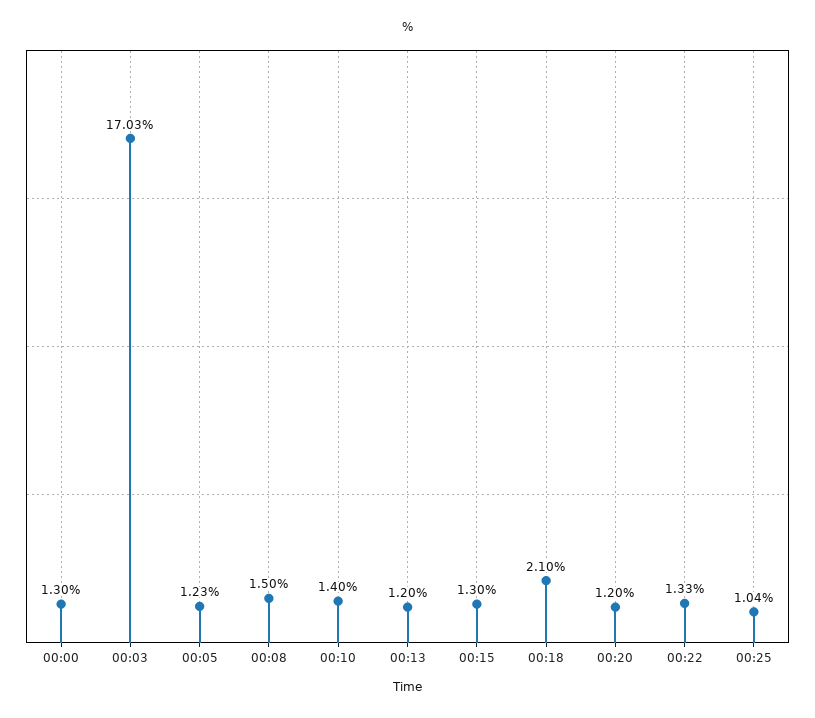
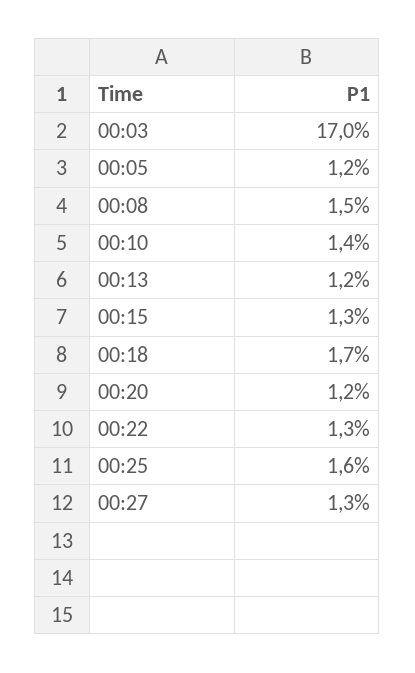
00:00: 1.3 -> none
00:18: 2.1 -> 1.7
00:25: 1.04 -> 1.6
00:27: none -> 1.3

